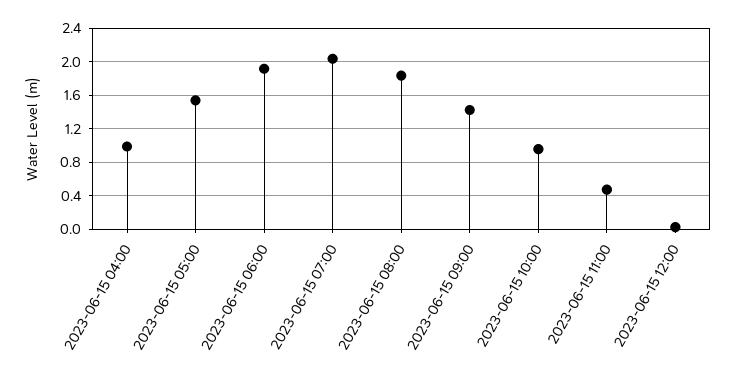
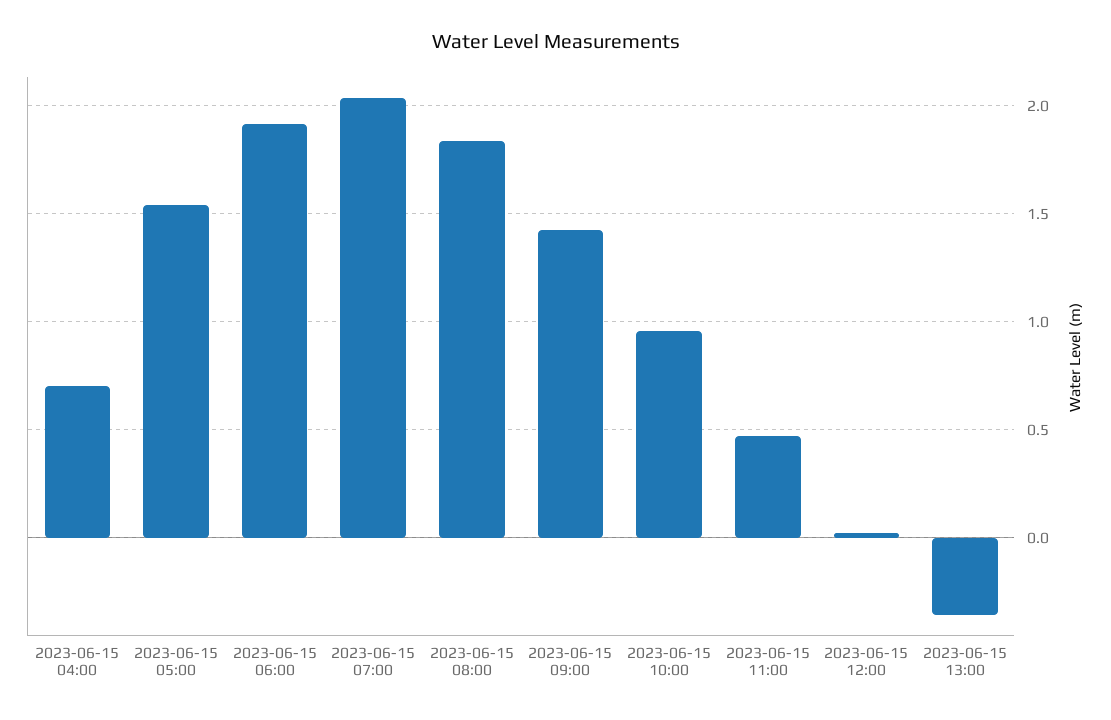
2023-06-15 04:00: 1 -> 0.7
2023-06-15 13:00: none -> -0.35

